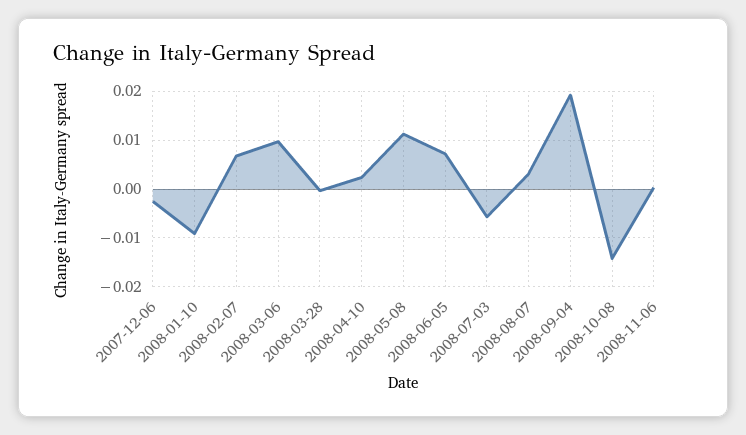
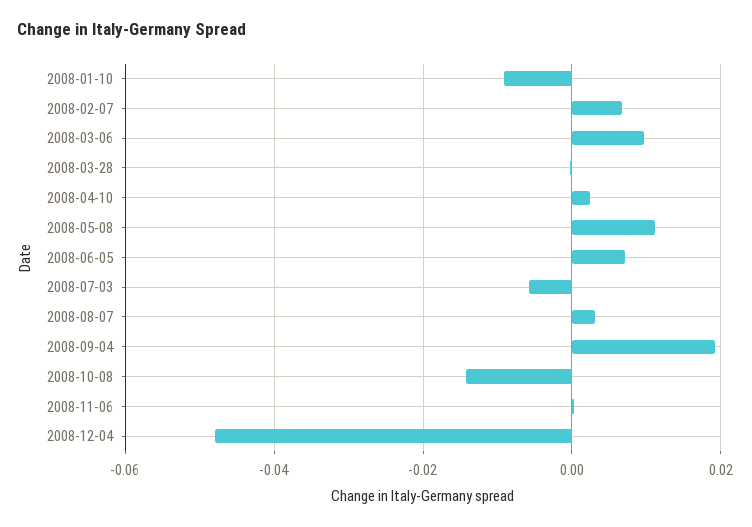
2007-12-06: -0.002 -> none
2008-12-04: none -> -0.048

